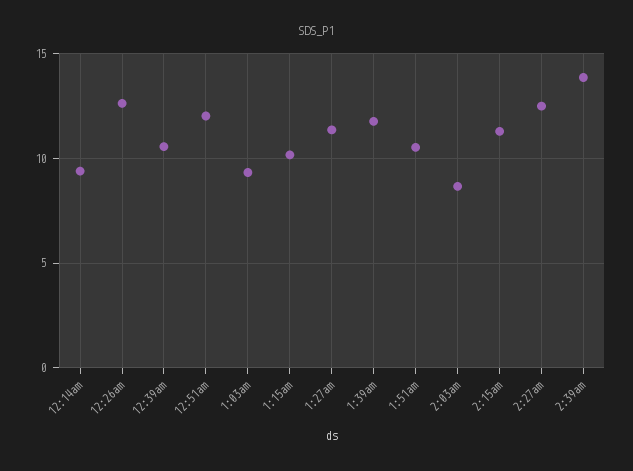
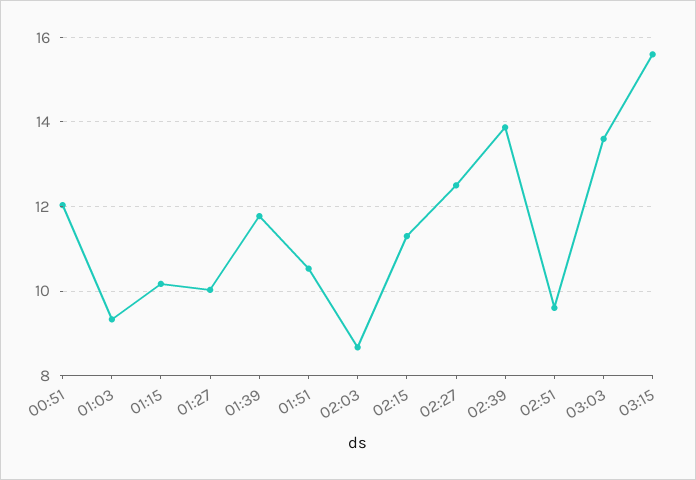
12:14am: 9.5 -> none
12:26am: 12.5 -> none
12:39am: 10.5 -> none
1:27am: 11.5 -> 10
02:51: none -> 9.6
03:03: none -> 13.6
03:15: none -> 15.6

